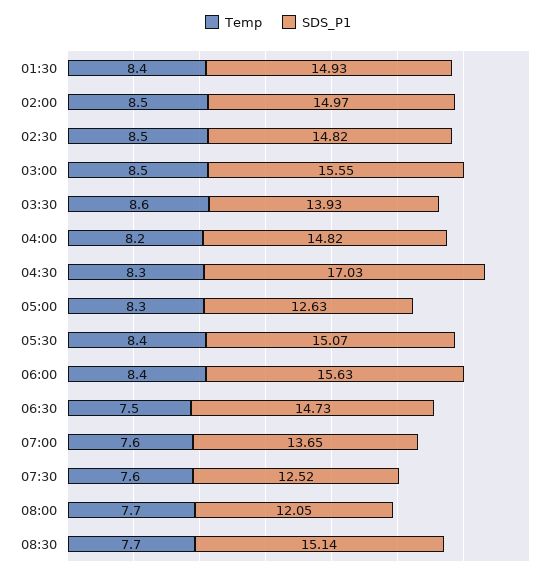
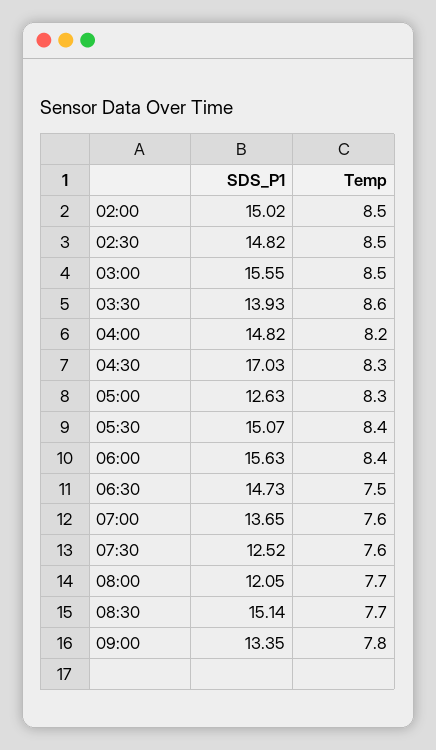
Temp, 01:30: 8.4 -> none
SDS_P1, 01:30: 14.93 -> none
SDS_P1, 02:00: 14.97 -> 15.02
SDS_P1, 09:00: none -> 13.35
Temp, 09:00: none -> 7.8

